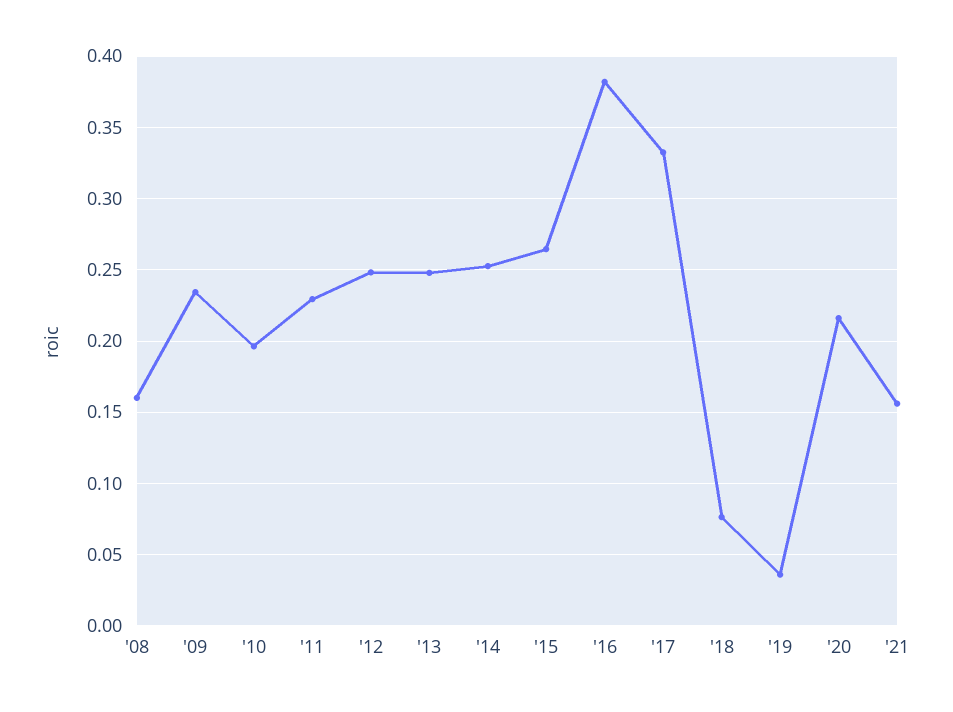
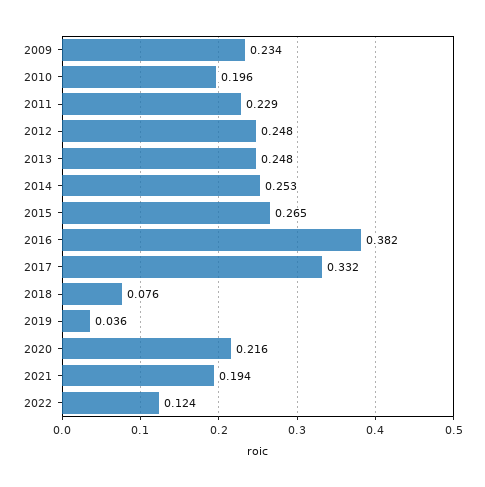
'08: 0.16 -> none
'21: 0.155 -> 0.194
2022: none -> 0.124

